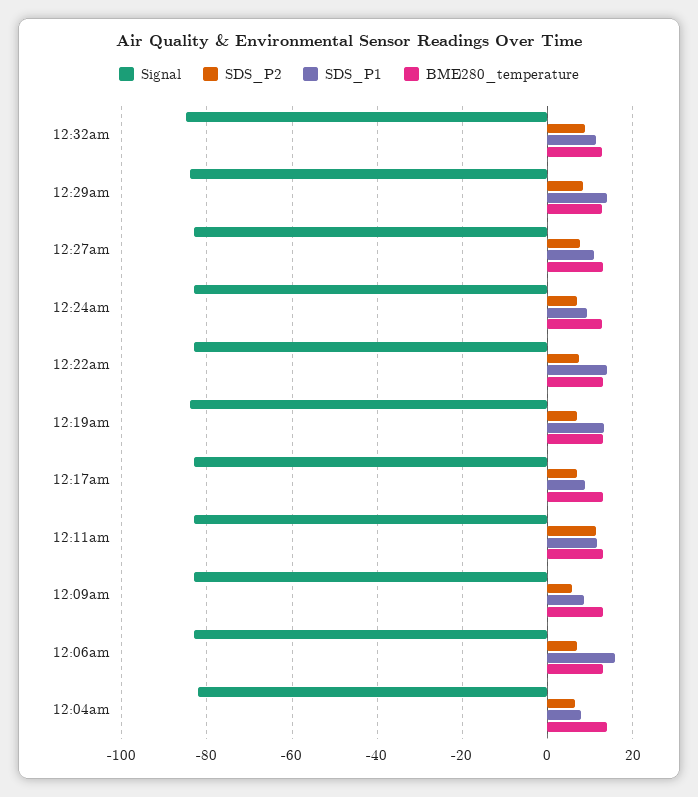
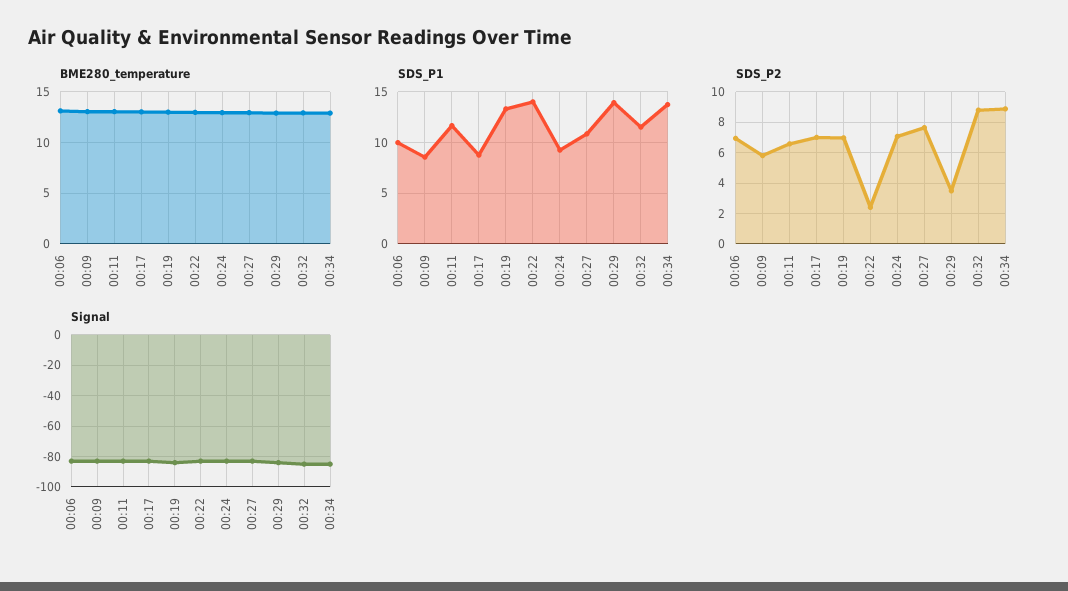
SDS_P2, 12:29am: 8 -> 3.5
SDS_P2, 12:22am: 8 -> 2.5
SDS_P2, 12:11am: 12 -> 6.5
SDS_P1, 12:06am: 16 -> 10
Signal, 12:04am: -82 -> none
SDS_P2, 12:04am: 6 -> none
SDS_P1, 12:04am: 8 -> none
BME280_temperature, 12:04am: 14 -> none
BME280_temperature, 00:34: none -> 13
SDS_P1, 00:34: none -> 14
SDS_P2, 00:34: none -> 9
Signal, 00:34: none -> -85

